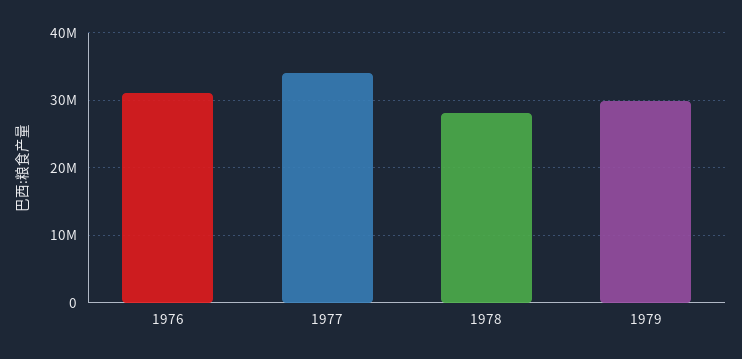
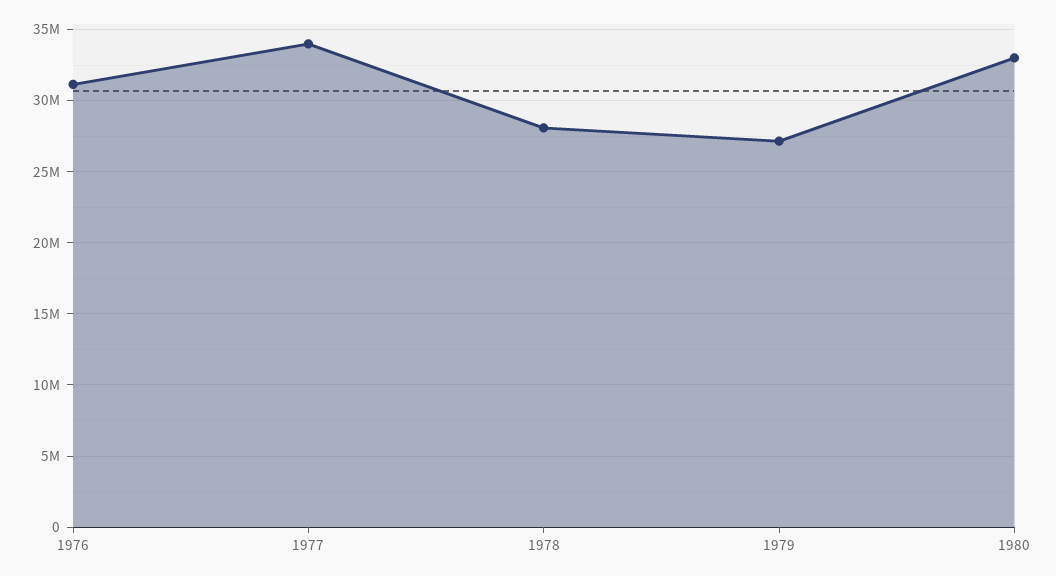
1979: 30000000 -> 27000000
1980: none -> 33000000

